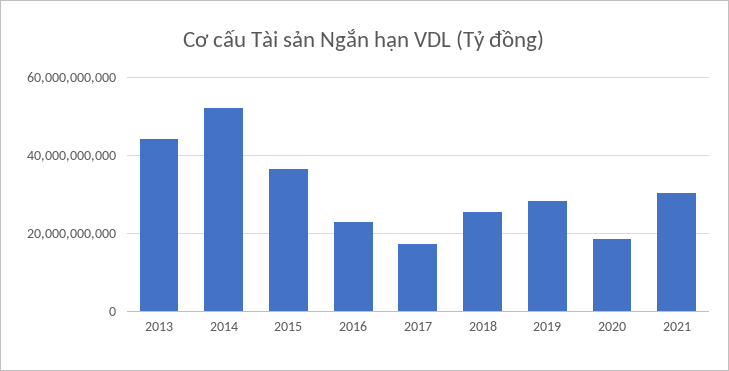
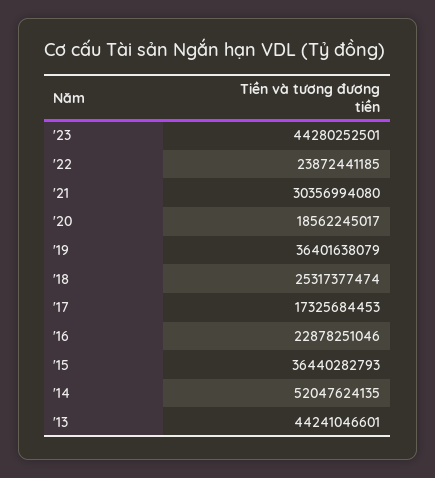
2019: 28000000000 -> 36401638079
'23: none -> 44280252501
'22: none -> 23872441185

